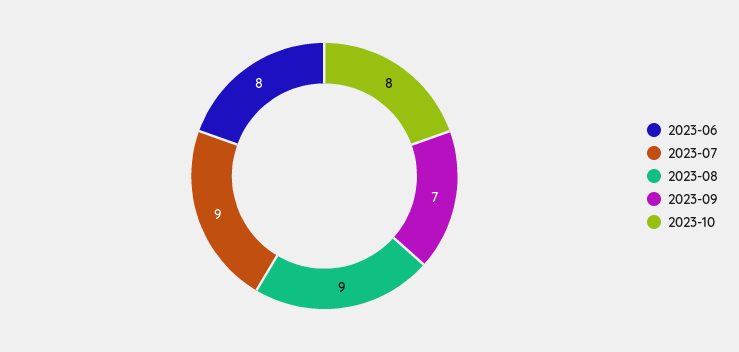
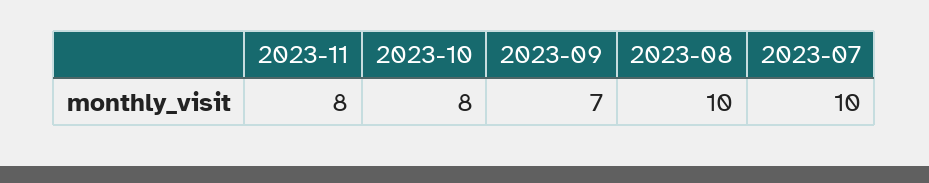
2023-06: 8 -> none
2023-07: 9 -> 10
2023-08: 9 -> 10
2023-11: none -> 8

